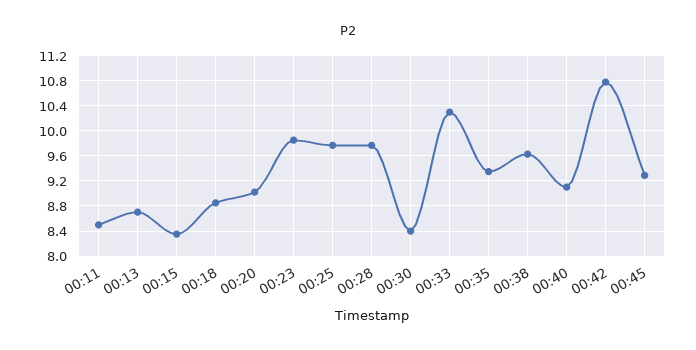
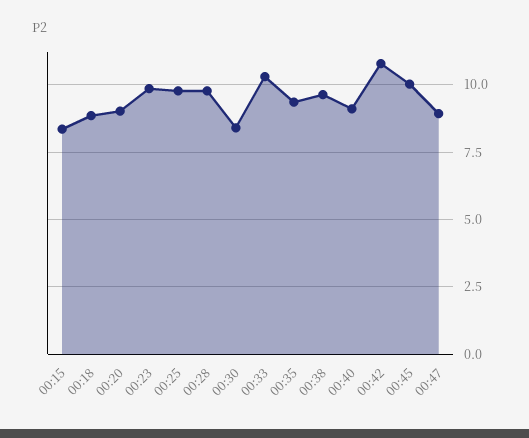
00:11: 8.5 -> none
00:13: 8.7 -> none
00:45: 9.3 -> 10
00:47: none -> 9

